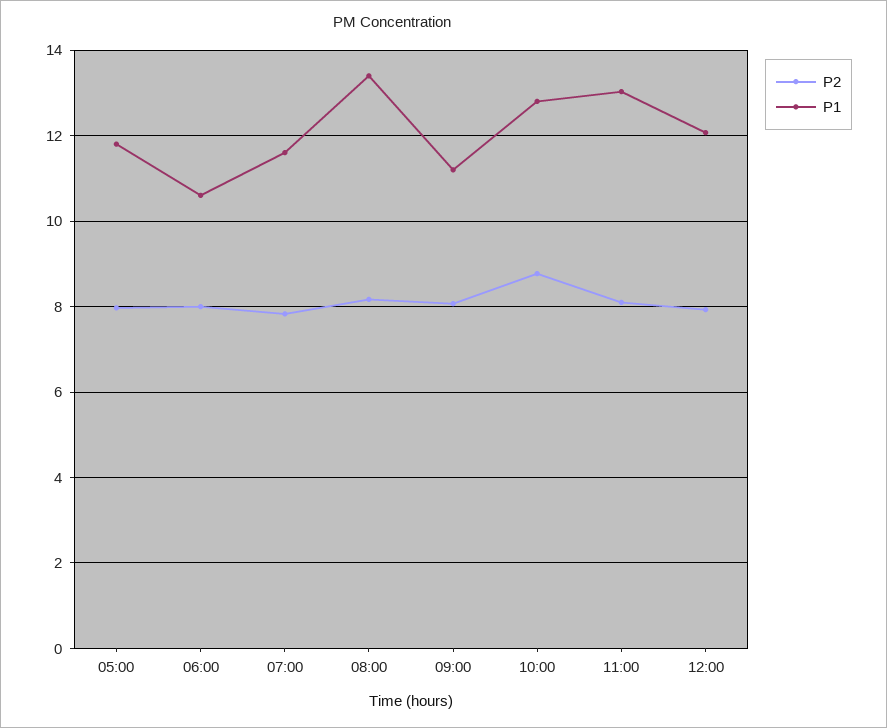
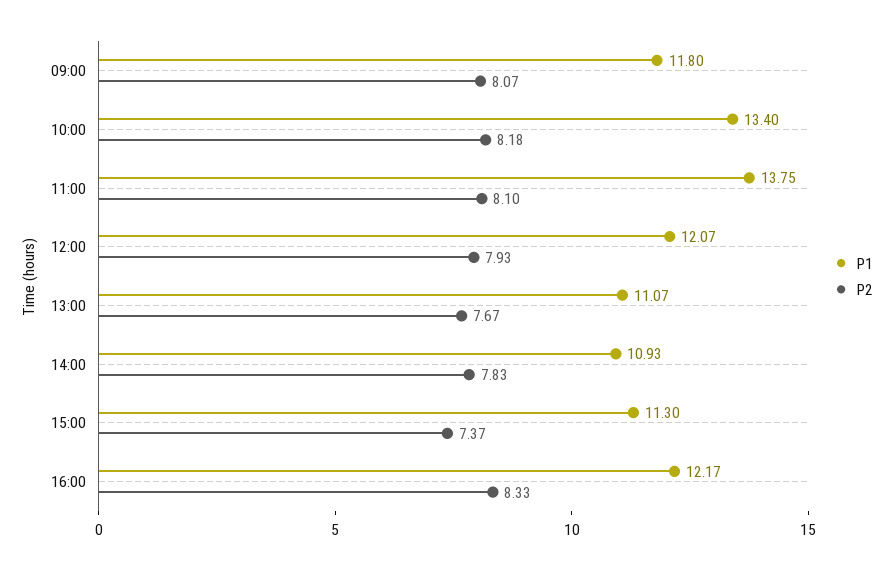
P2, 05:00: 8 -> none
P1, 05:00: 11.8 -> none
P2, 06:00: 8 -> none
P1, 06:00: 10.6 -> none
P2, 07:00: 7.8 -> none
P1, 07:00: 11.6 -> none
P2, 08:00: 8.2 -> none
P1, 08:00: 13.4 -> none
P1, 09:00: 11.2 -> 11.8
P2, 10:00: 8.8 -> 8.18
P1, 10:00: 12.8 -> 13.4
P1, 11:00: 13 -> 13.75
P1, 13:00: none -> 11.07
P2, 13:00: none -> 7.67
P1, 14:00: none -> 10.93
P2, 14:00: none -> 7.83
P1, 15:00: none -> 11.3
P2, 15:00: none -> 7.37
P1, 16:00: none -> 12.17
P2, 16:00: none -> 8.33

